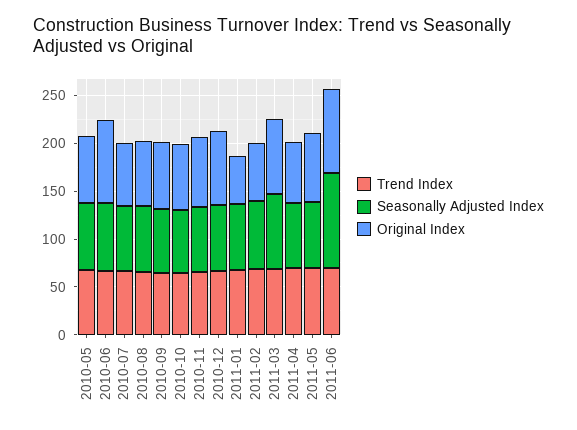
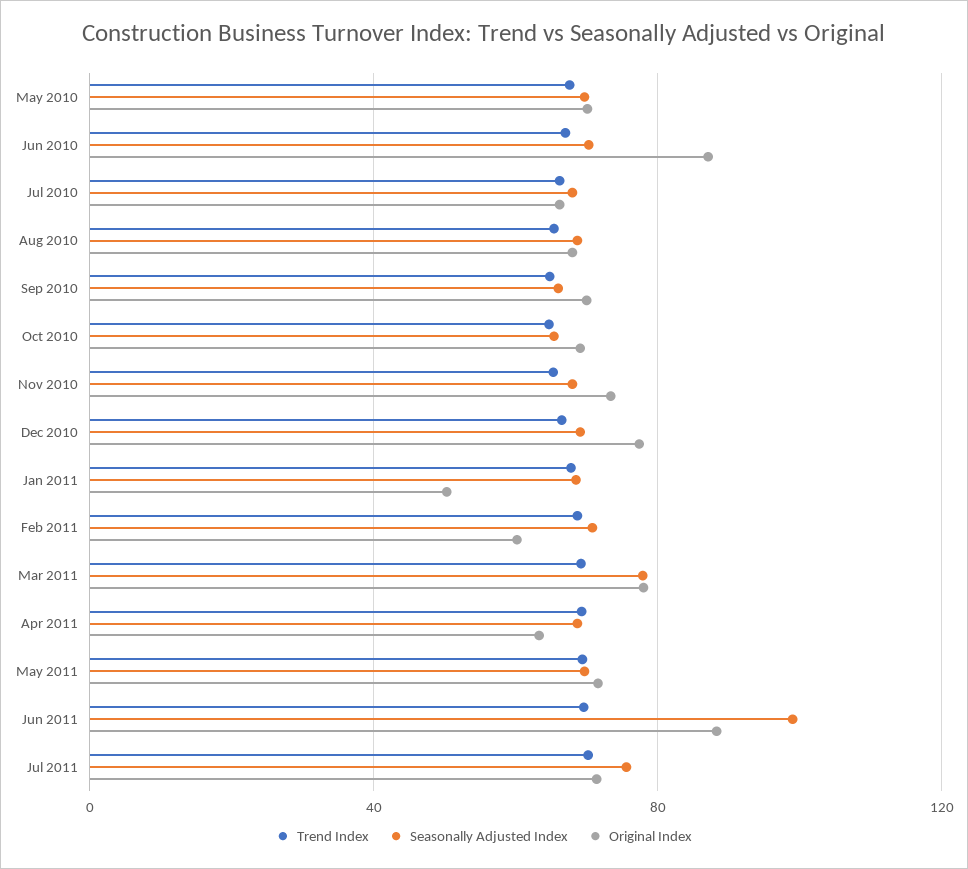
Trend Index, Jul 2011: none -> 70
Seasonally Adjusted Index, Jul 2011: none -> 75
Original Index, Jul 2011: none -> 70

